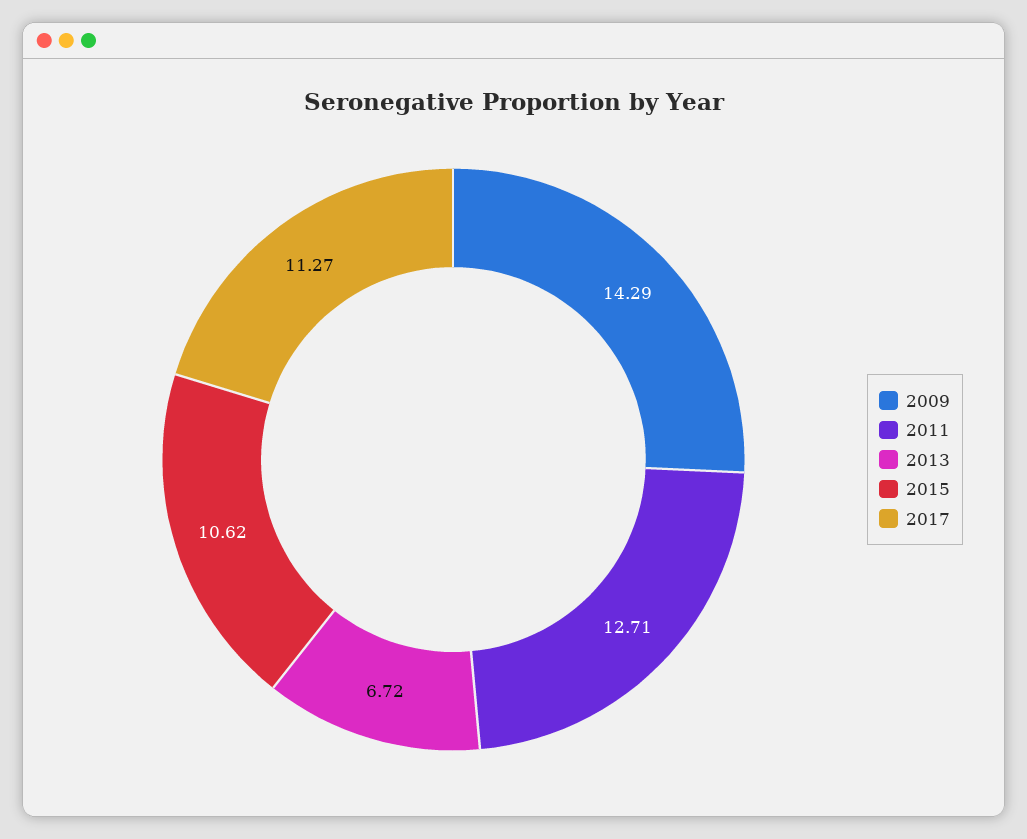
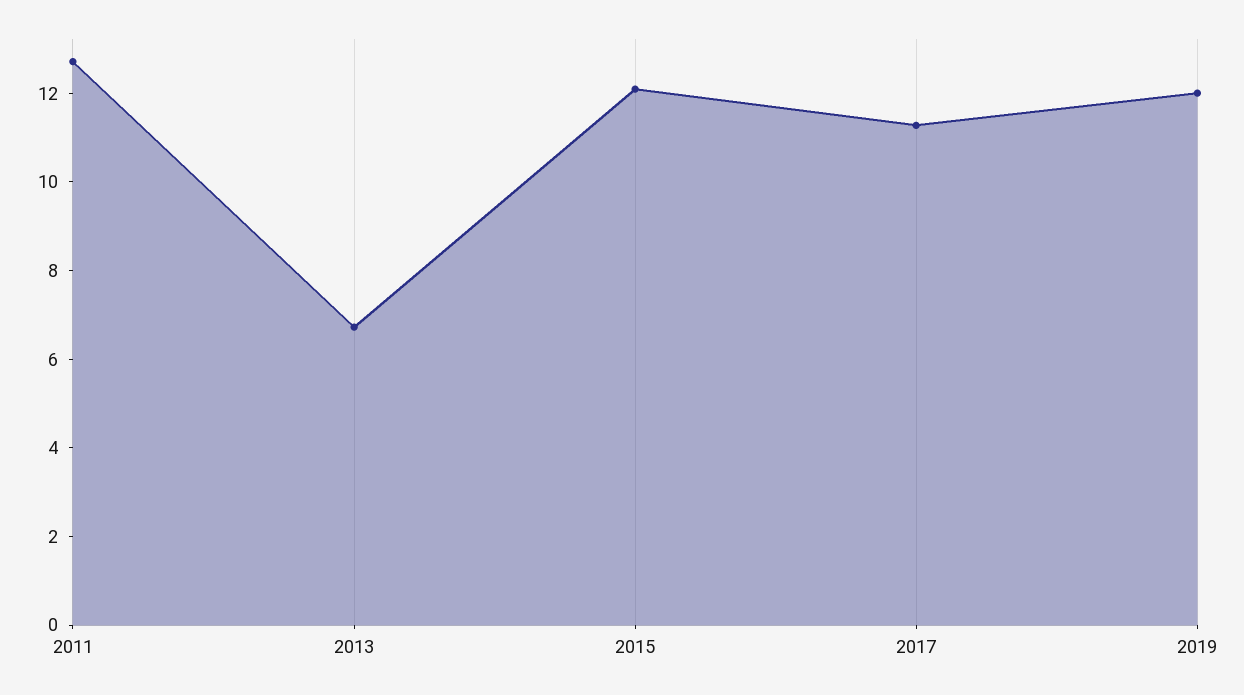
2009: 14.29 -> none
2015: 10.62 -> 12
2019: none -> 12

